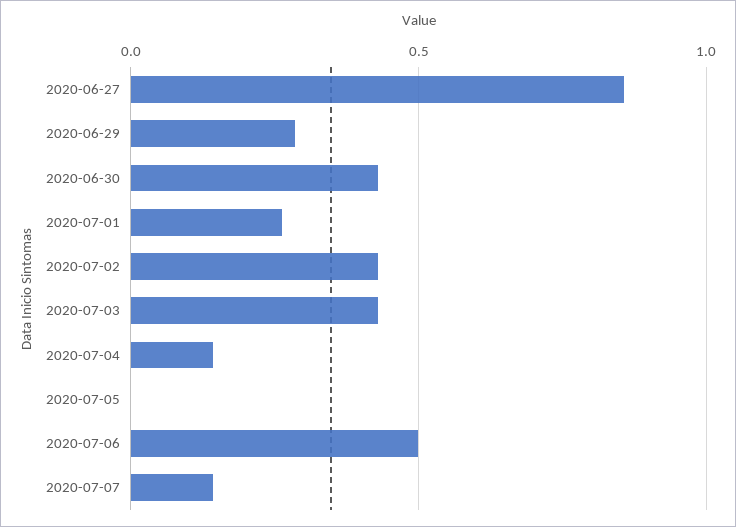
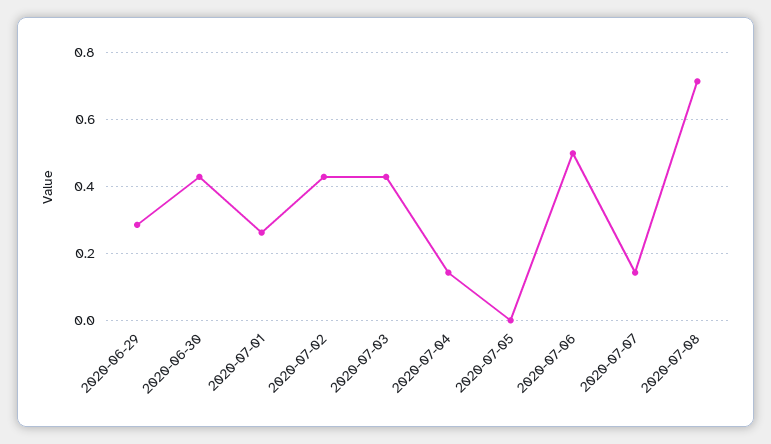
2020-06-27: 0.85 -> none
2020-07-08: none -> 0.72

